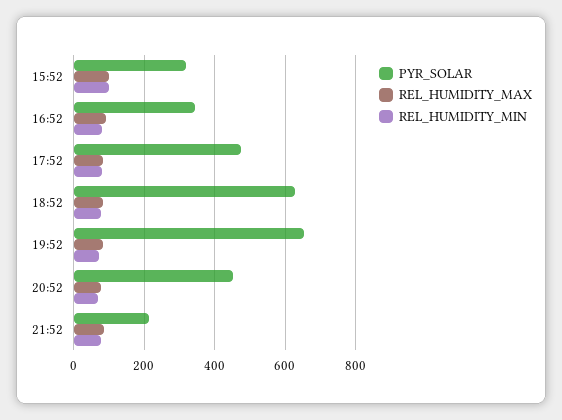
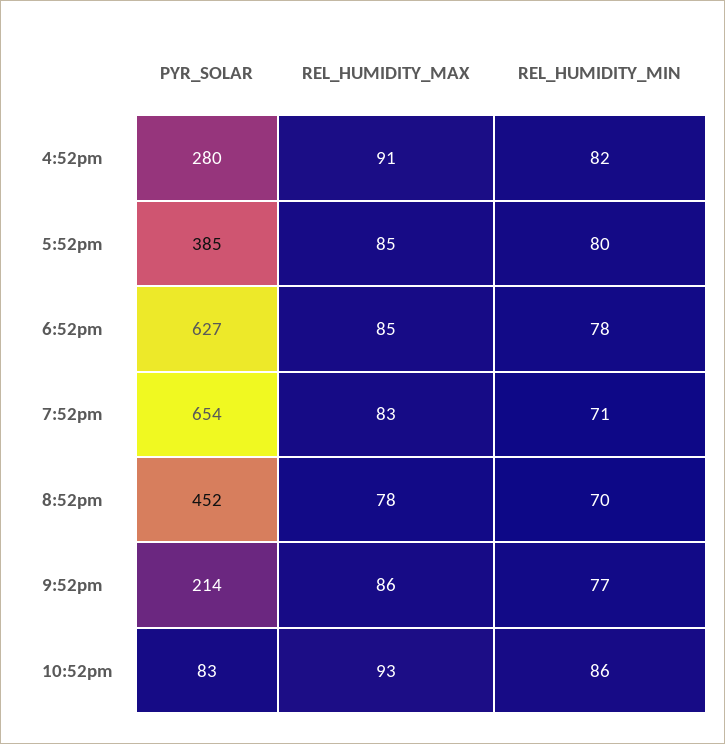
PYR_SOLAR, 15:52: 320 -> none
REL_HUMIDITY_MAX, 15:52: 100 -> none
REL_HUMIDITY_MIN, 15:52: 100 -> none
PYR_SOLAR, 16:52: 340 -> 280
PYR_SOLAR, 17:52: 480 -> 385
PYR_SOLAR, 10:52pm: none -> 83
REL_HUMIDITY_MAX, 10:52pm: none -> 93
REL_HUMIDITY_MIN, 10:52pm: none -> 86

